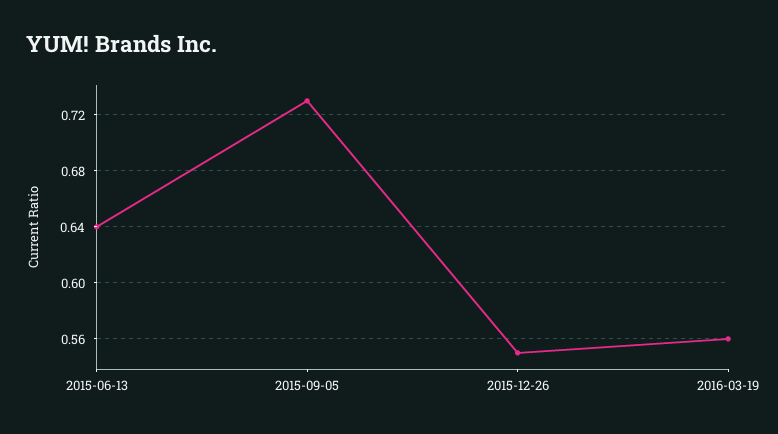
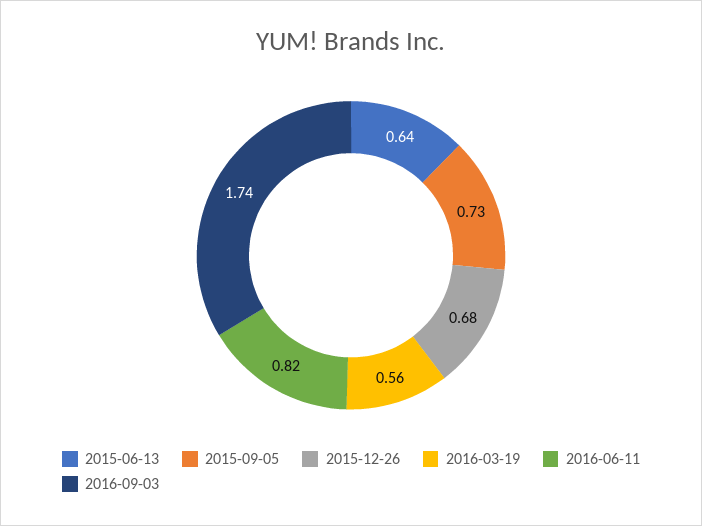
2015-12-26: 0.55 -> 0.68
2016-06-11: none -> 0.82
2016-09-03: none -> 1.74

